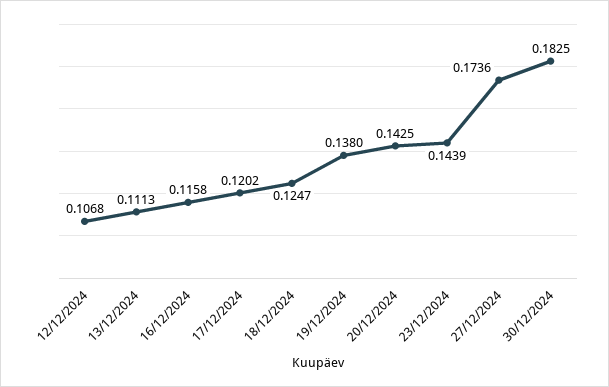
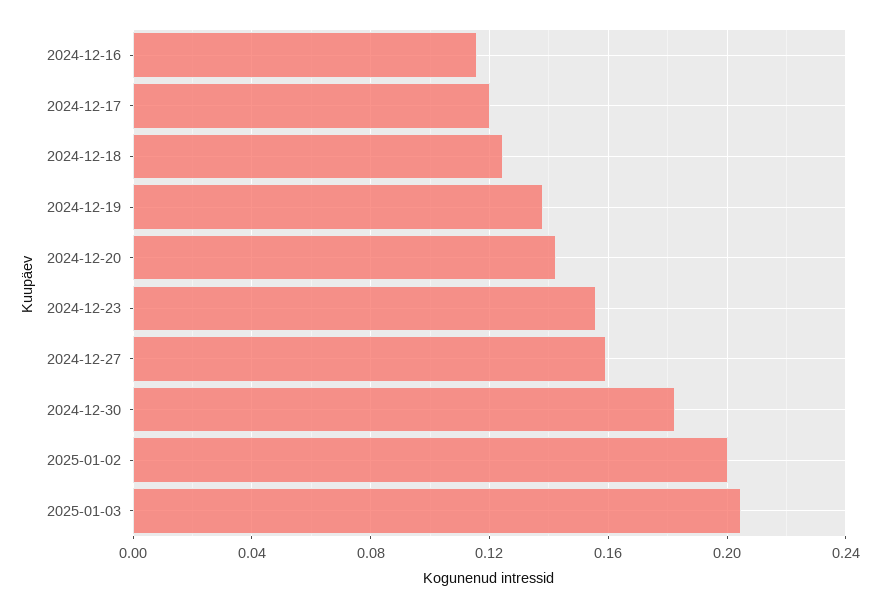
12/12/2024: 0.1068 -> none
13/12/2024: 0.1113 -> none
23/12/2024: 0.1439 -> 0.155
27/12/2024: 0.1736 -> 0.16
2025-01-02: none -> 0.2
2025-01-03: none -> 0.205

